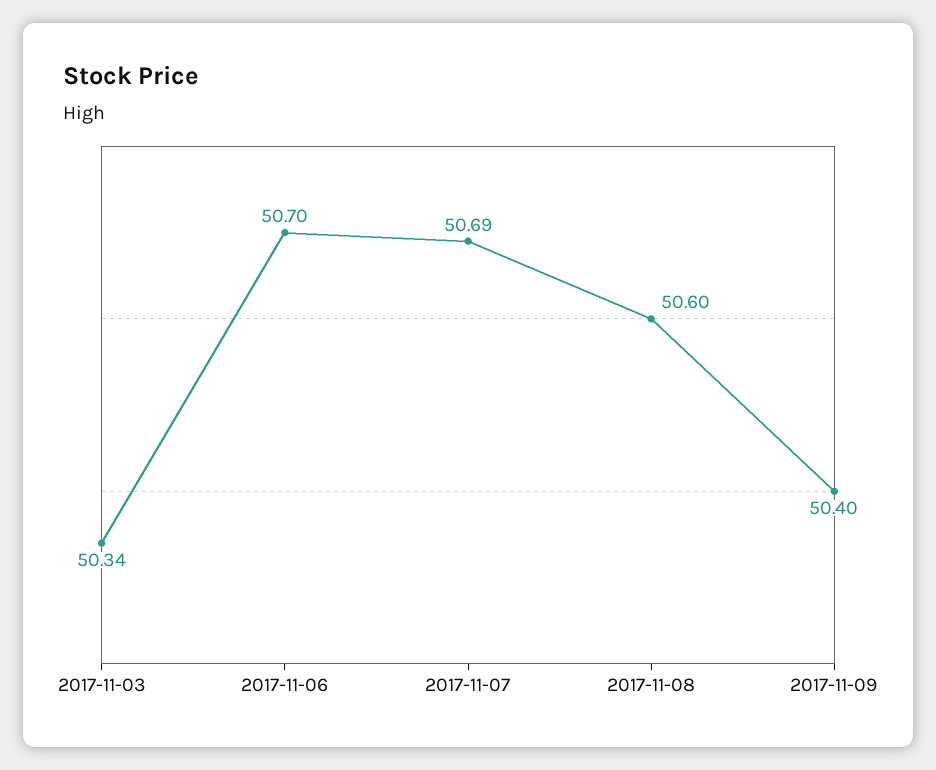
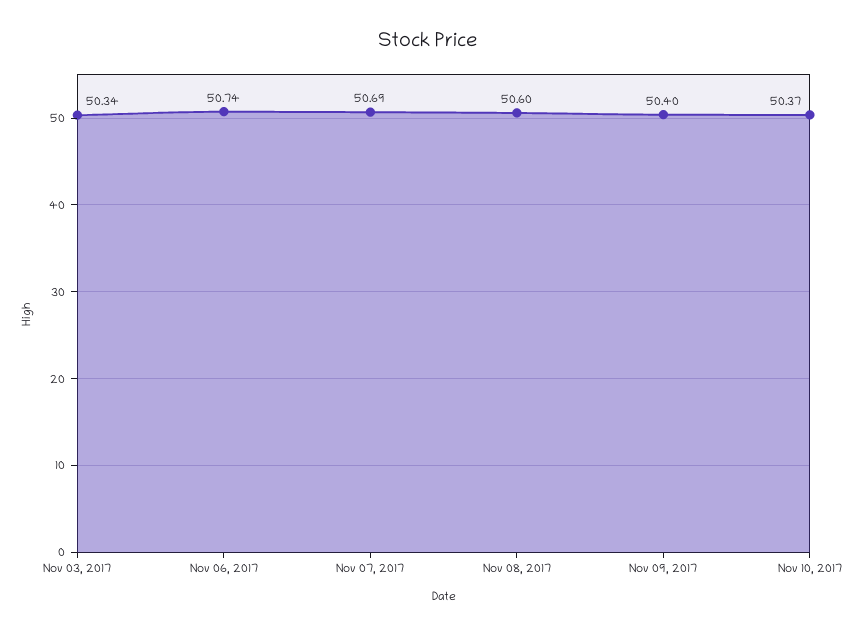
2017-11-06: 50.7 -> 50.74
Nov 10, 2017: none -> 50.37

